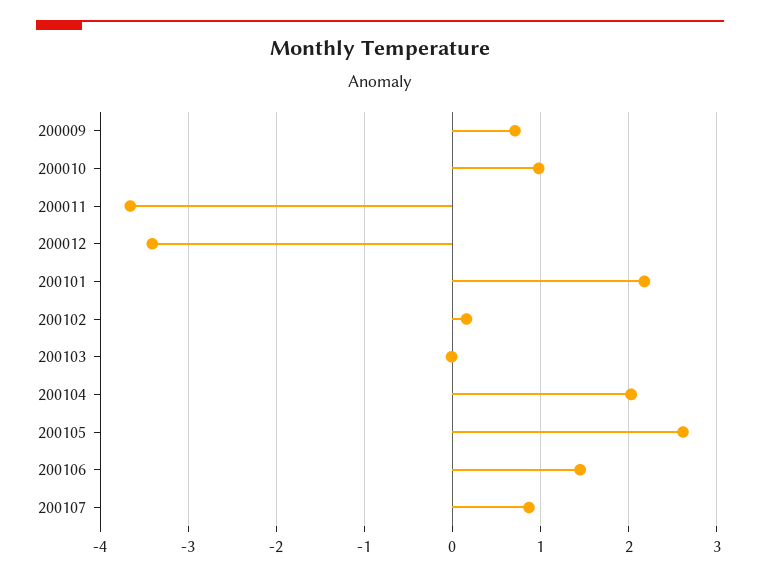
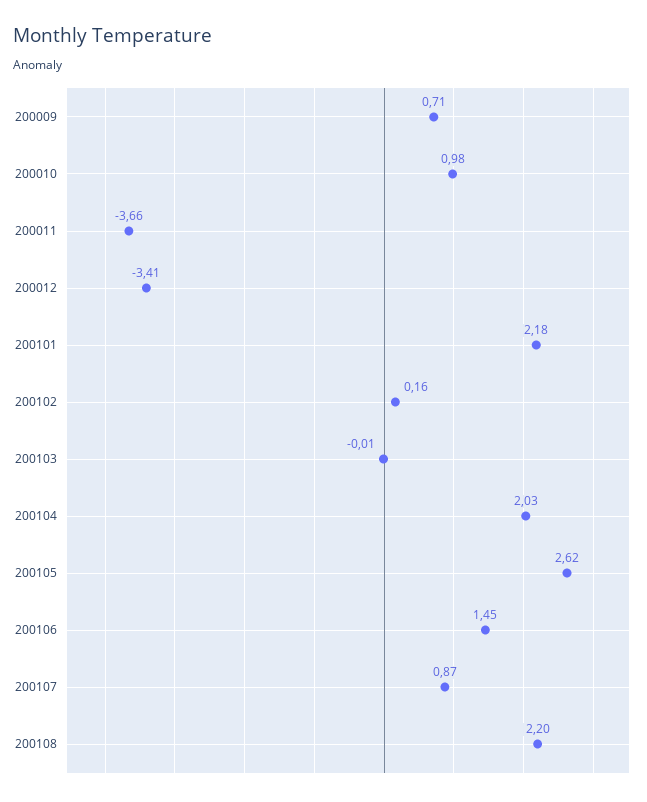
200108: none -> 2.2

